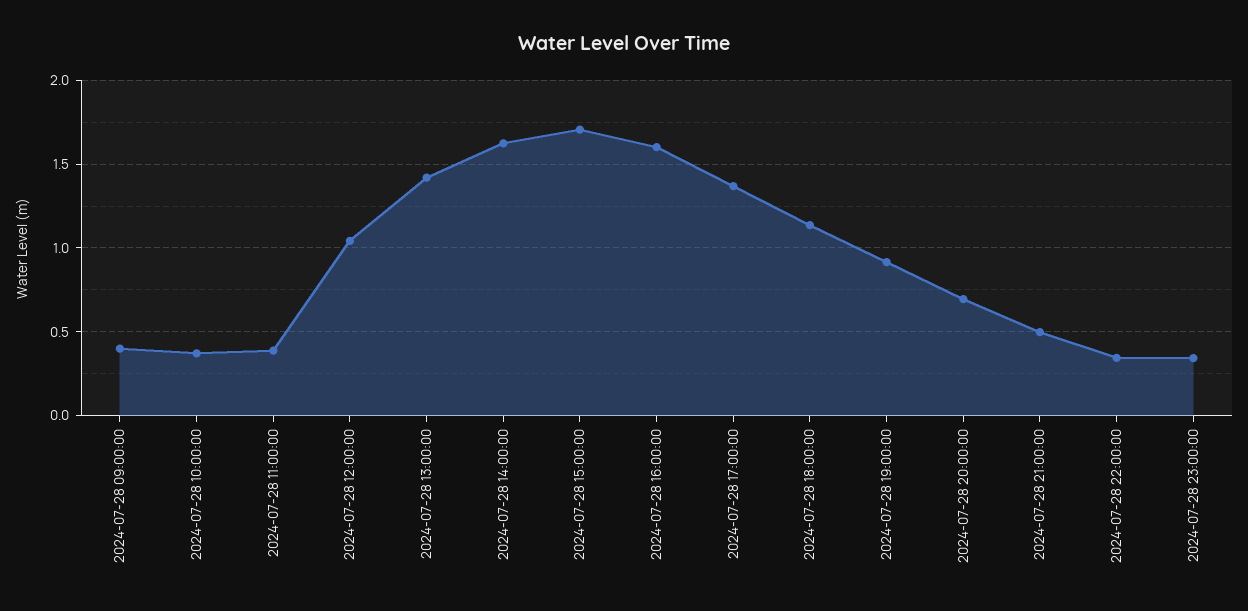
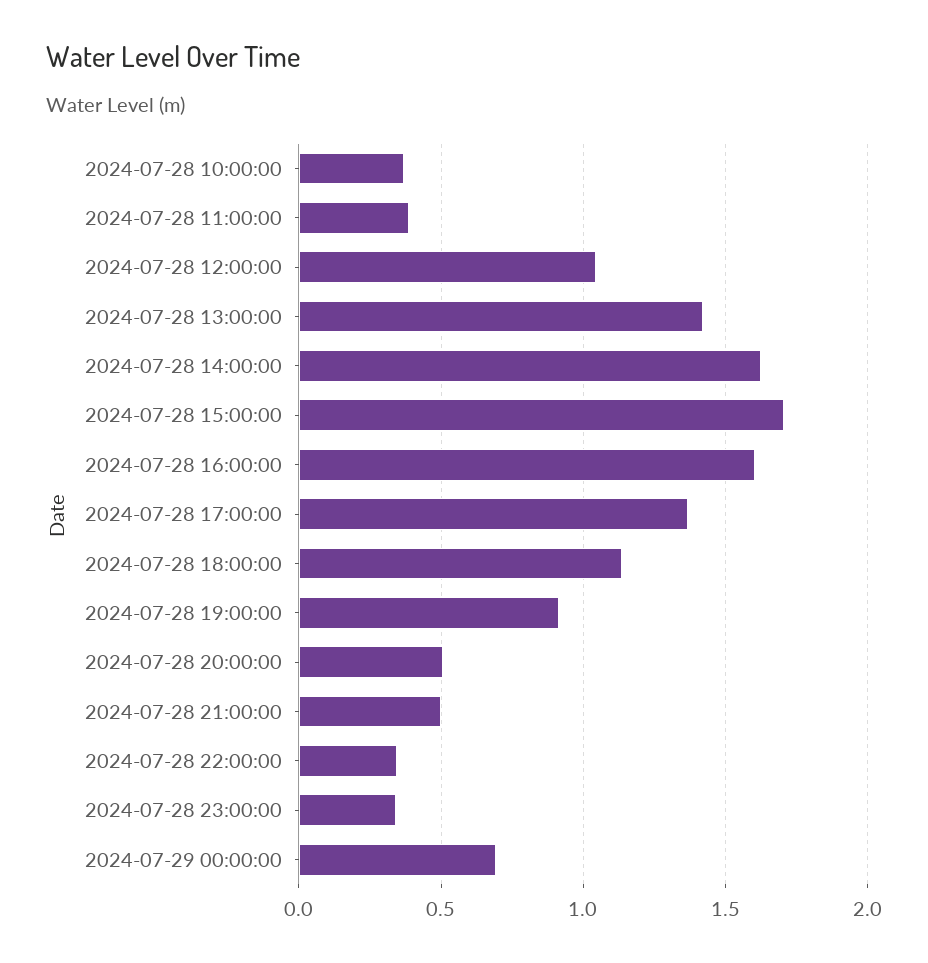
2024-07-28 09:00:00: 0.4 -> none
2024-07-28 20:00:00: 0.7 -> 0.5
2024-07-29 00:00:00: none -> 0.7

